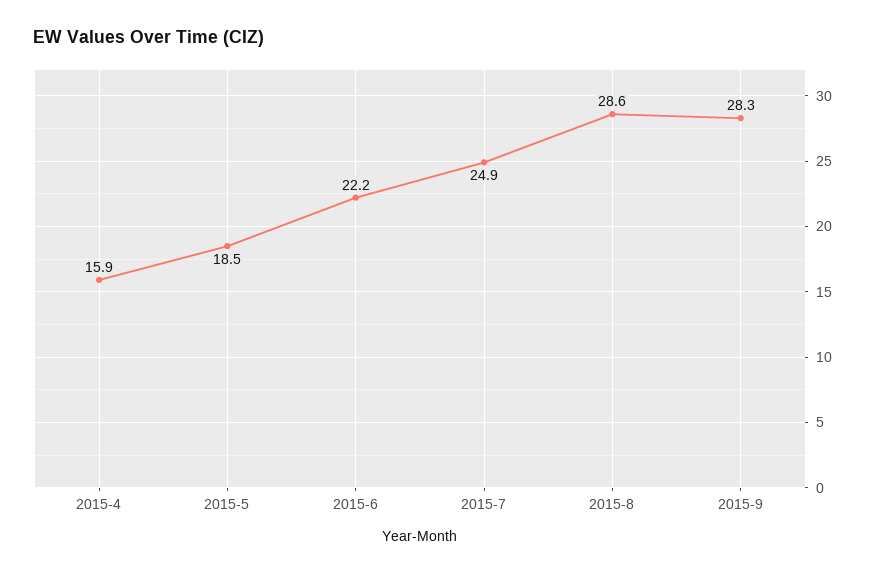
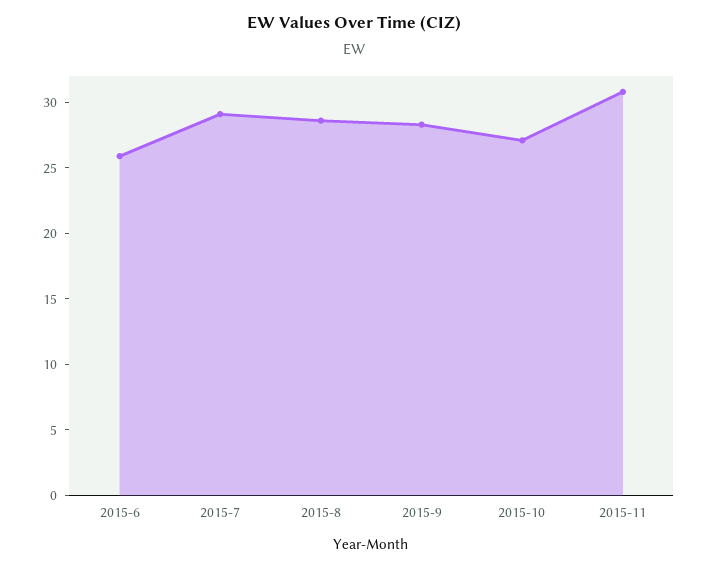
2015-4: 15.9 -> none
2015-5: 18.5 -> none
2015-6: 22.2 -> 26
2015-7: 24.9 -> 29
2015-10: none -> 27
2015-11: none -> 31

